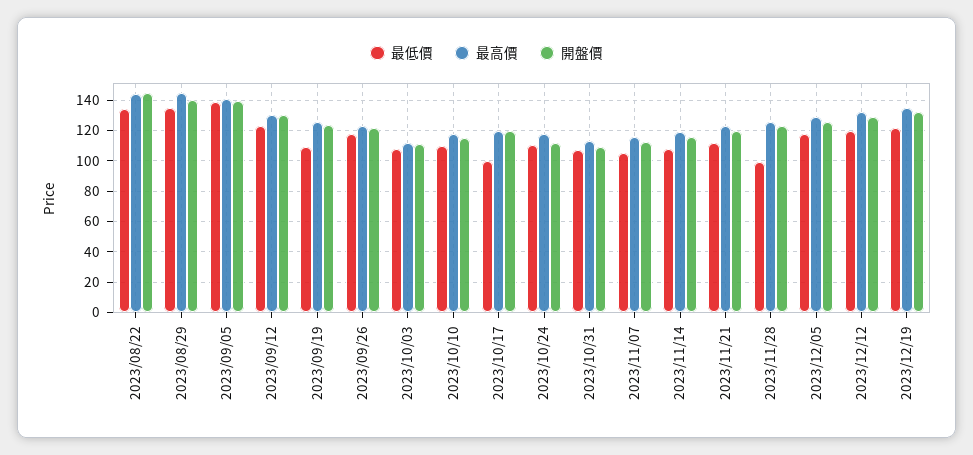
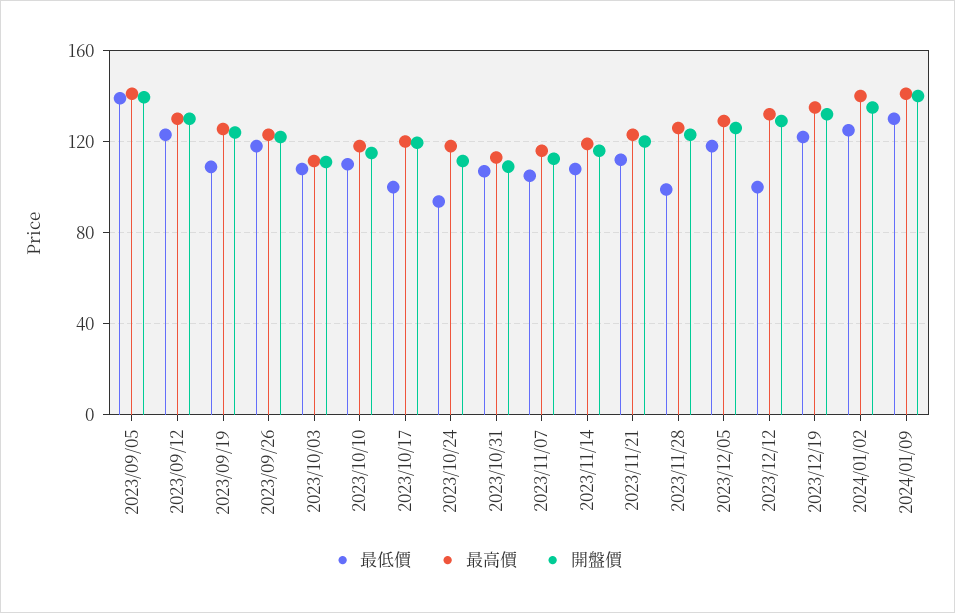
最低價, 2023/08/22: 135 -> none
最高價, 2023/08/22: 145 -> none
開盤價, 2023/08/22: 145 -> none
最低價, 2023/08/29: 135 -> none
最高價, 2023/08/29: 145 -> none
開盤價, 2023/08/29: 140 -> none
最低價, 2023/10/24: 110 -> 95
最低價, 2023/12/12: 120 -> 100
最低價, 2024/01/02: none -> 125
最高價, 2024/01/02: none -> 140
開盤價, 2024/01/02: none -> 135
最低價, 2024/01/09: none -> 130
最高價, 2024/01/09: none -> 140
開盤價, 2024/01/09: none -> 140

